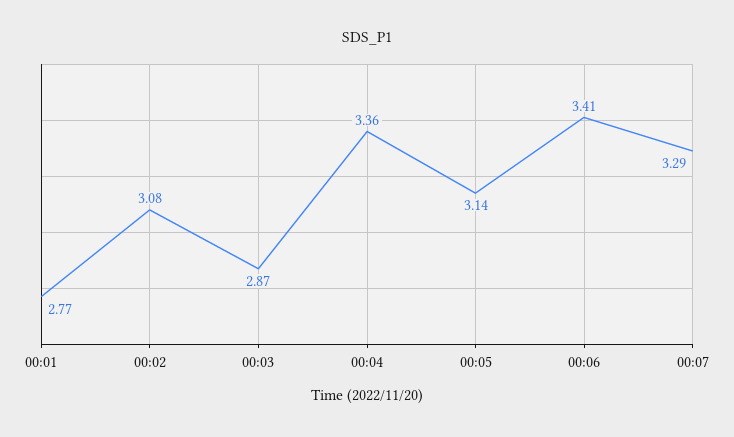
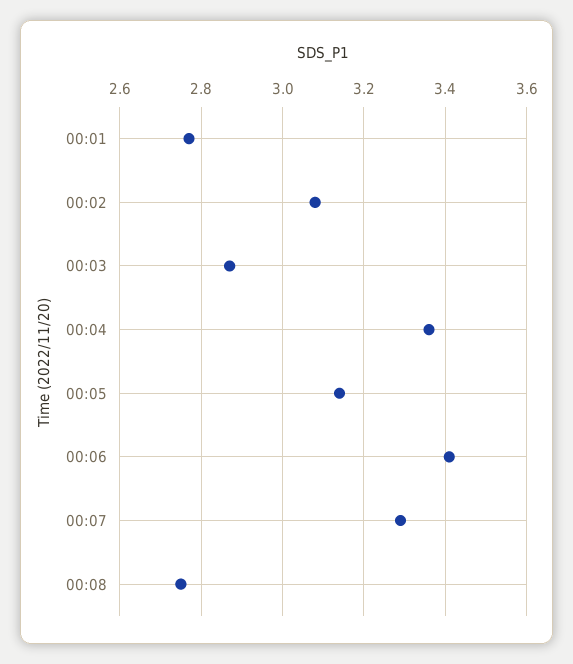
00:08: none -> 2.75

